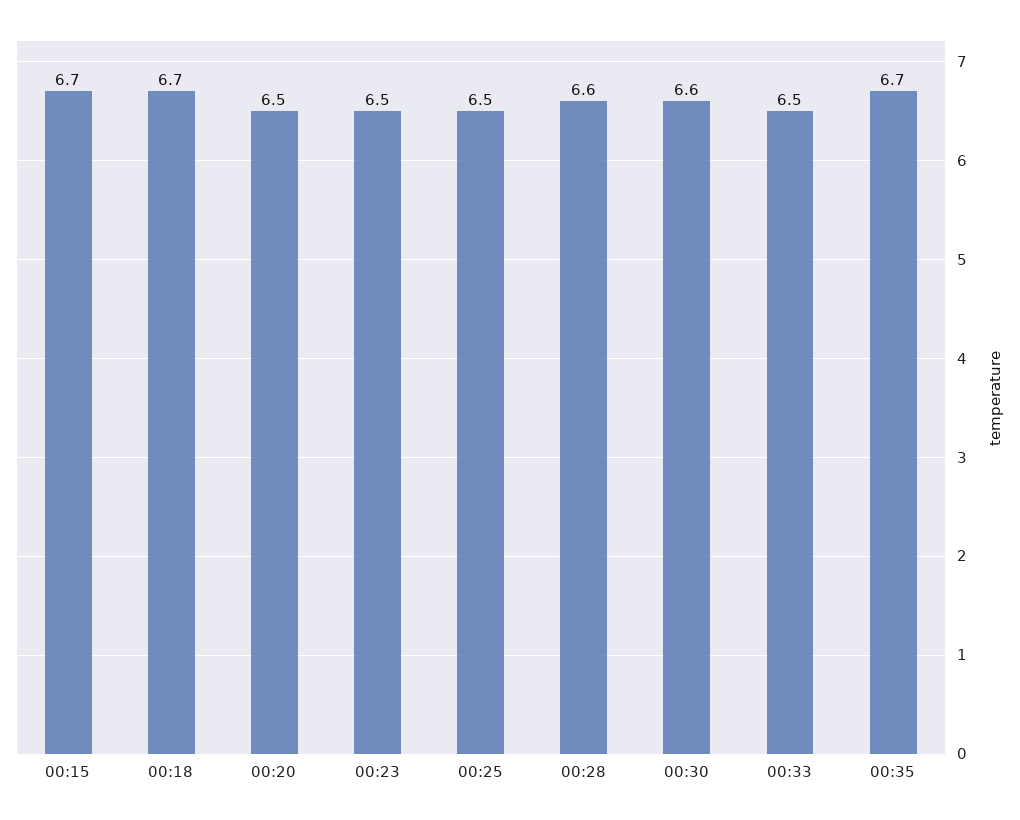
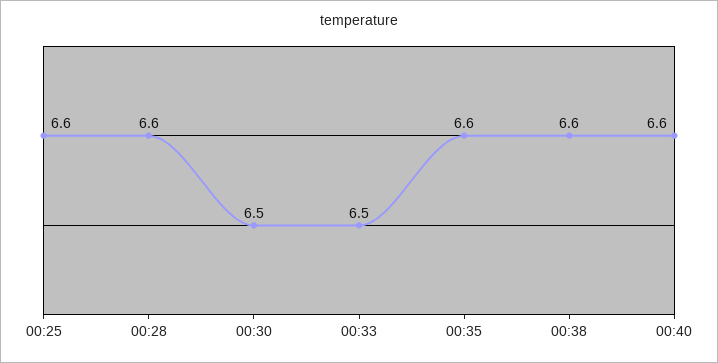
00:15: 6.7 -> none
00:18: 6.7 -> none
00:20: 6.5 -> none
00:23: 6.5 -> none
00:25: 6.5 -> 6.6
00:30: 6.6 -> 6.5
00:35: 6.7 -> 6.6
00:38: none -> 6.6
00:40: none -> 6.6

